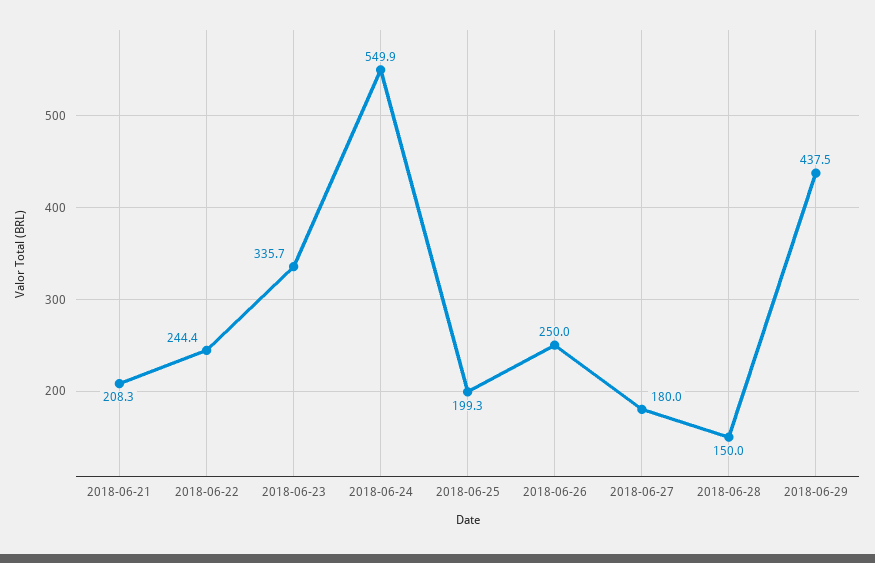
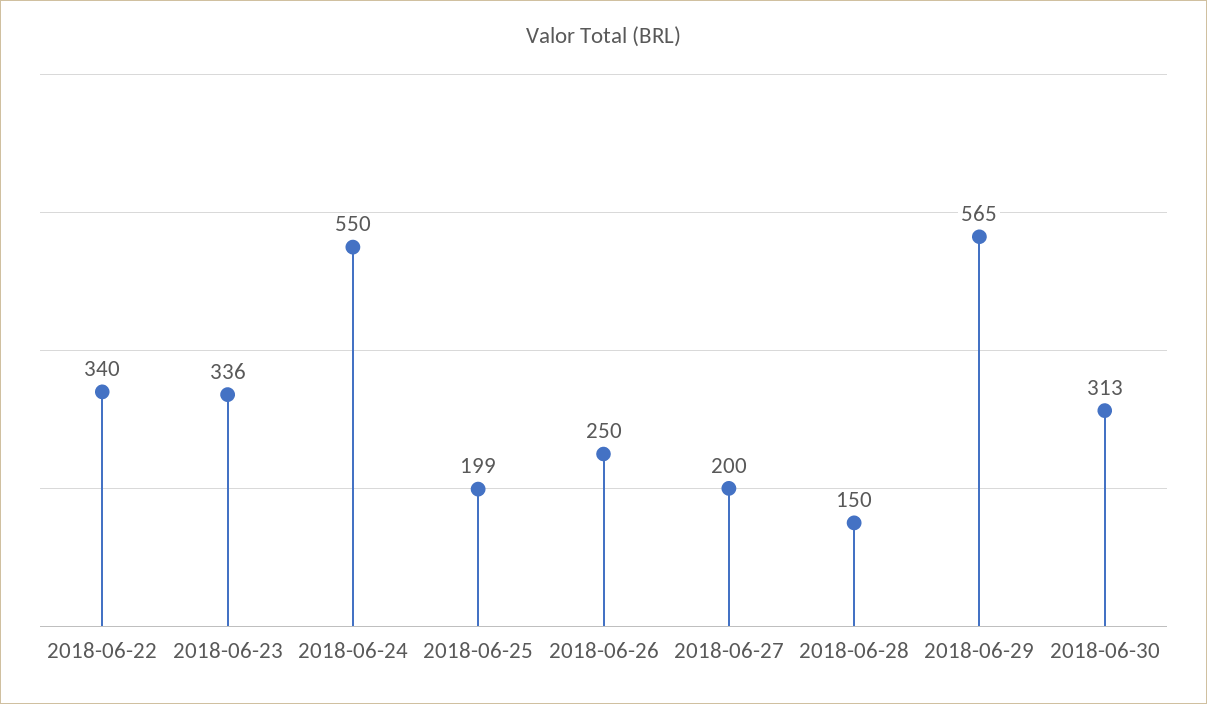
2018-06-21: 208.3 -> none
2018-06-22: 244.4 -> 340
2018-06-27: 180 -> 200
2018-06-29: 437.5 -> 565
2018-06-30: none -> 313

